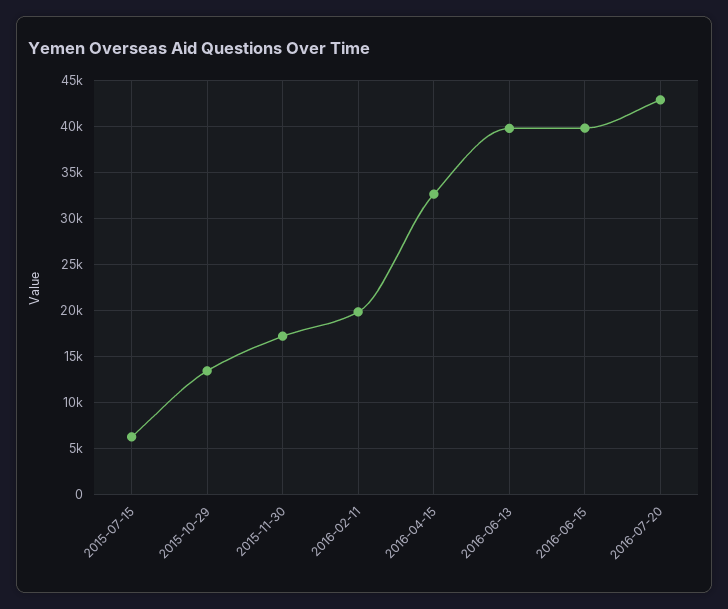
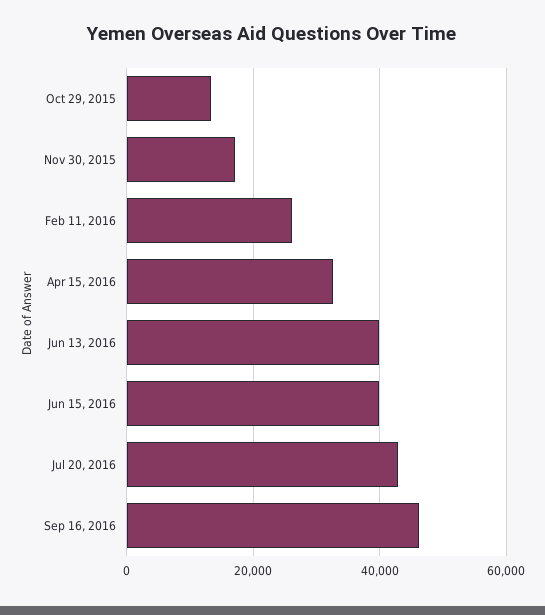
2015-07-15: 6000 -> none
2016-02-11: 20000 -> 26000
Sep 16, 2016: none -> 46000

